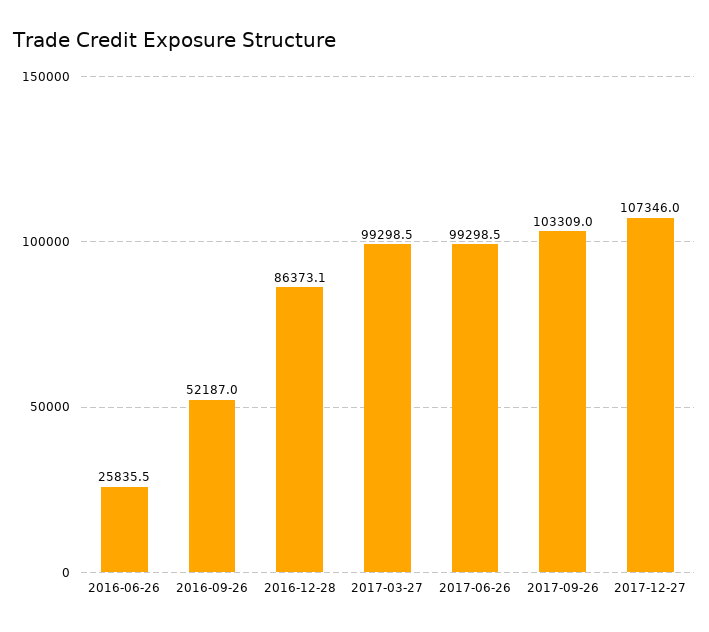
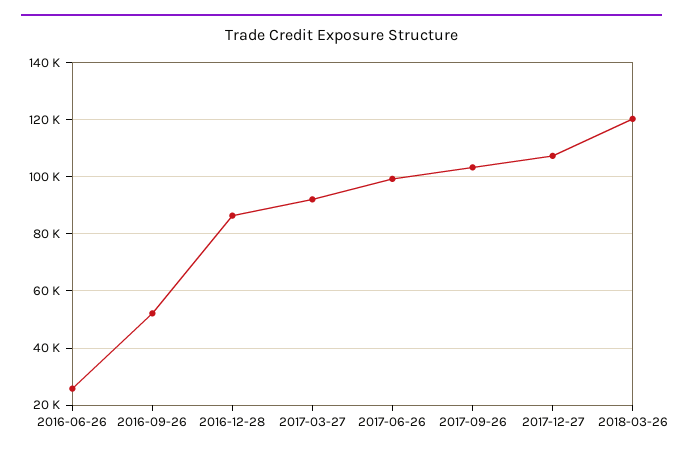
2017-03-27: 99298.5 -> 92500
2018-03-26: none -> 120000

